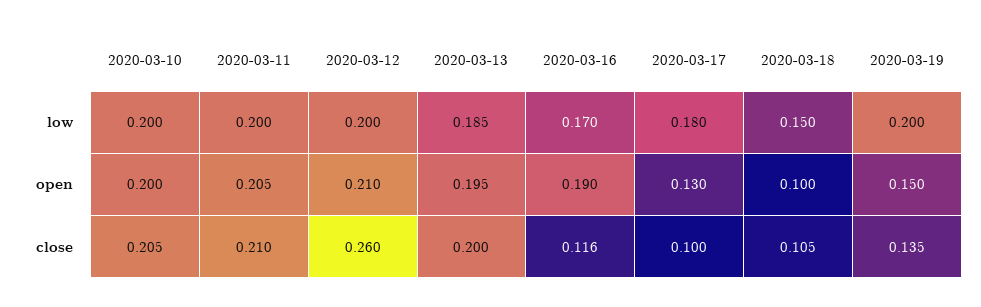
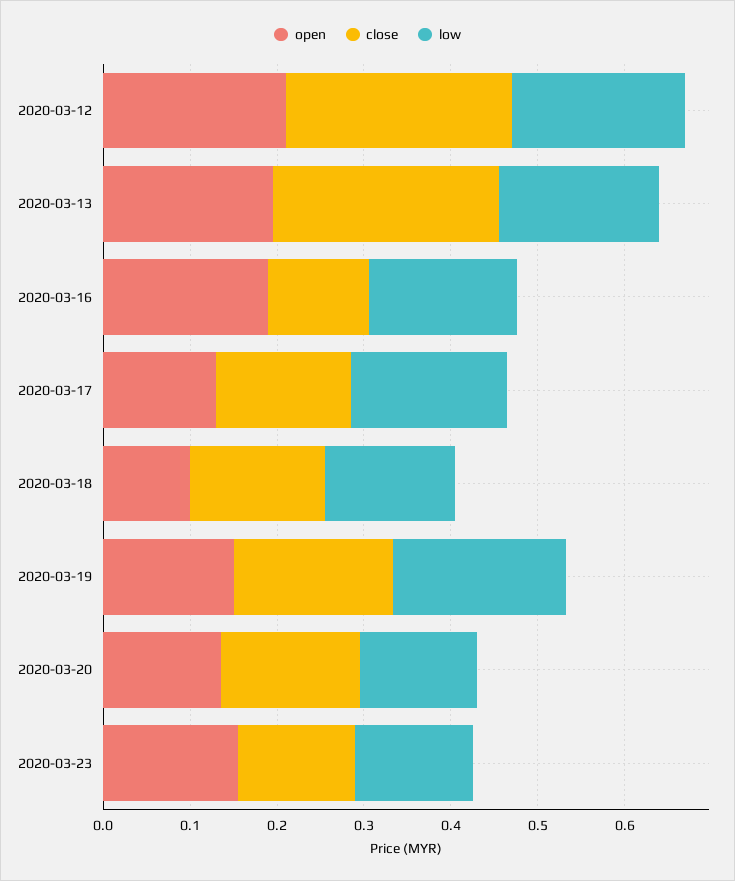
low, 2020-03-10: 0.2 -> none
low, 2020-03-11: 0.2 -> none
open, 2020-03-10: 0.2 -> none
open, 2020-03-11: 0.205 -> none
close, 2020-03-10: 0.205 -> none
close, 2020-03-11: 0.21 -> none
close, 2020-03-13: 0.2 -> 0.26
close, 2020-03-17: 0.1 -> 0.16
close, 2020-03-18: 0.105 -> 0.16
close, 2020-03-19: 0.135 -> 0.18
open, 2020-03-20: none -> 0.14
close, 2020-03-20: none -> 0.16
low, 2020-03-20: none -> 0.14
open, 2020-03-23: none -> 0.16
close, 2020-03-23: none -> 0.14
low, 2020-03-23: none -> 0.14

